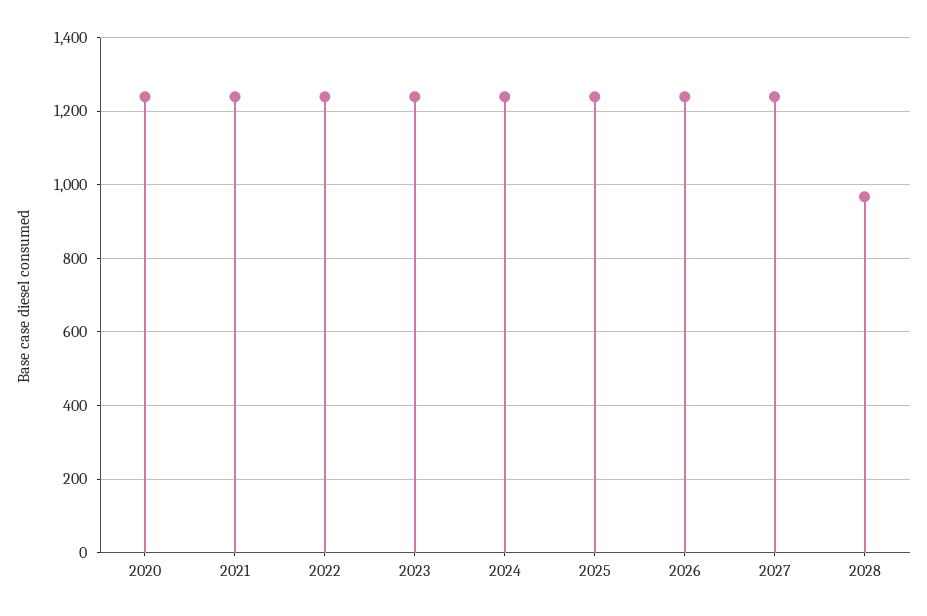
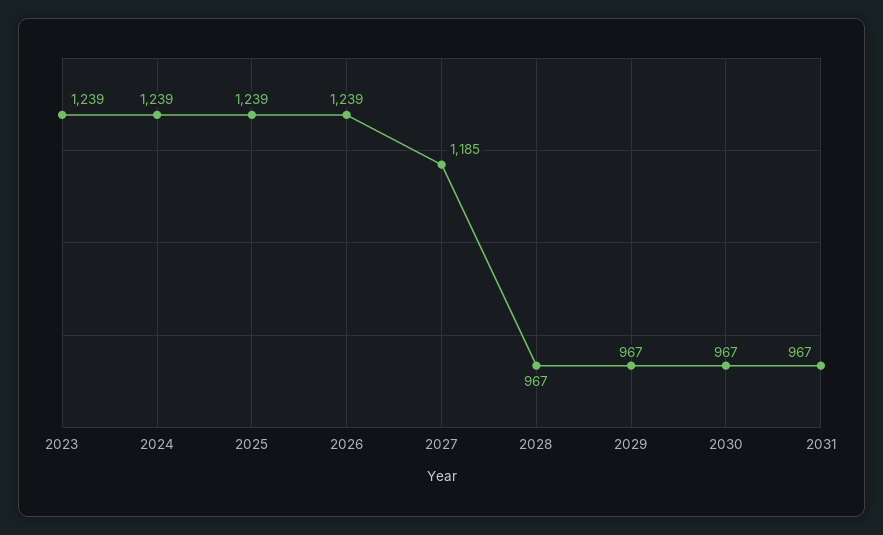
2020: 1240 -> none
2021: 1240 -> none
2022: 1240 -> none
2027: 1240 -> 1185
2029: none -> 967
2030: none -> 967
2031: none -> 967

